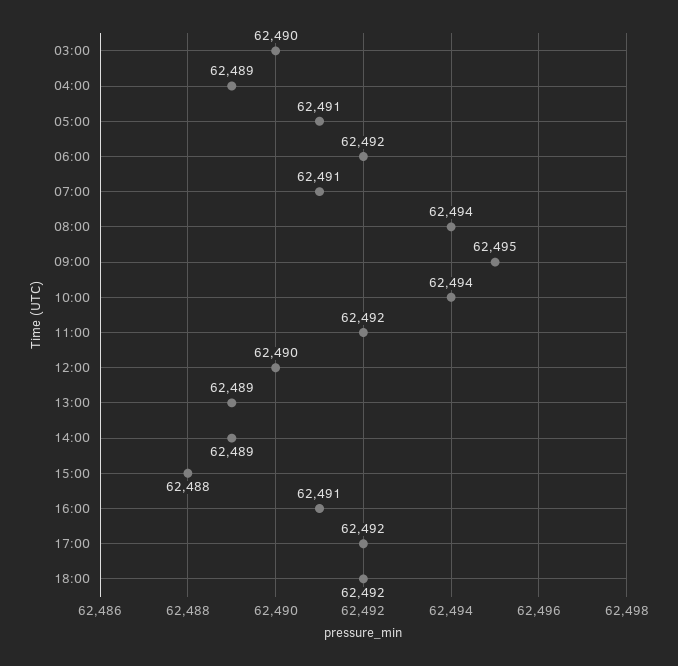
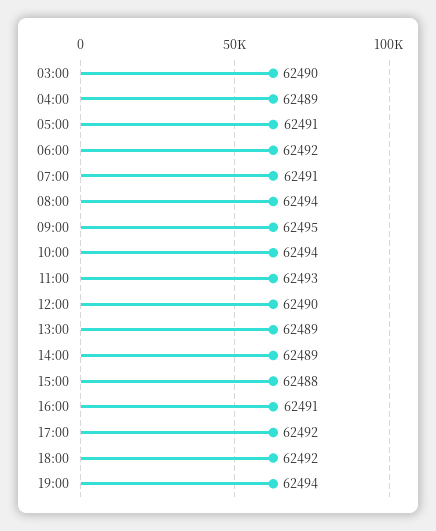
11:00: 62492 -> 62493
19:00: none -> 62494

